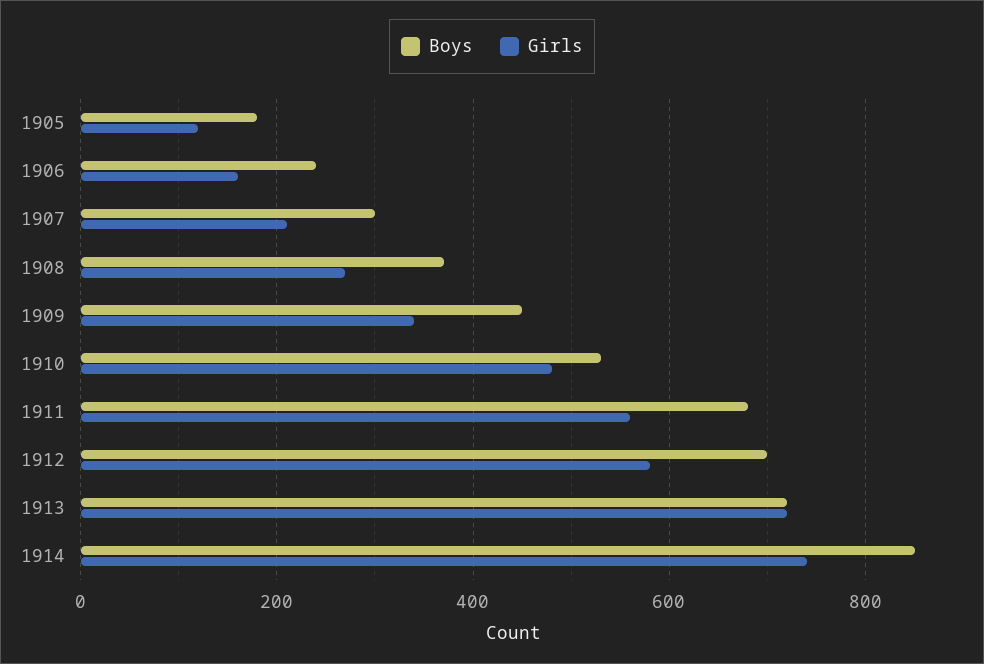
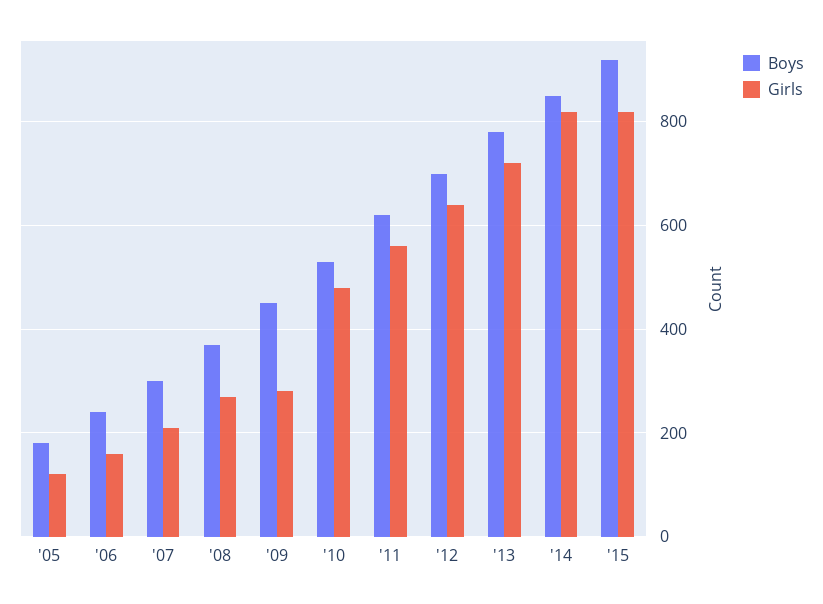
Girls, 1909: 340 -> 280
Boys, 1911: 680 -> 620
Girls, 1912: 580 -> 640
Boys, 1913: 720 -> 780
Girls, 1914: 740 -> 820
Boys, '15: none -> 920
Girls, '15: none -> 820

